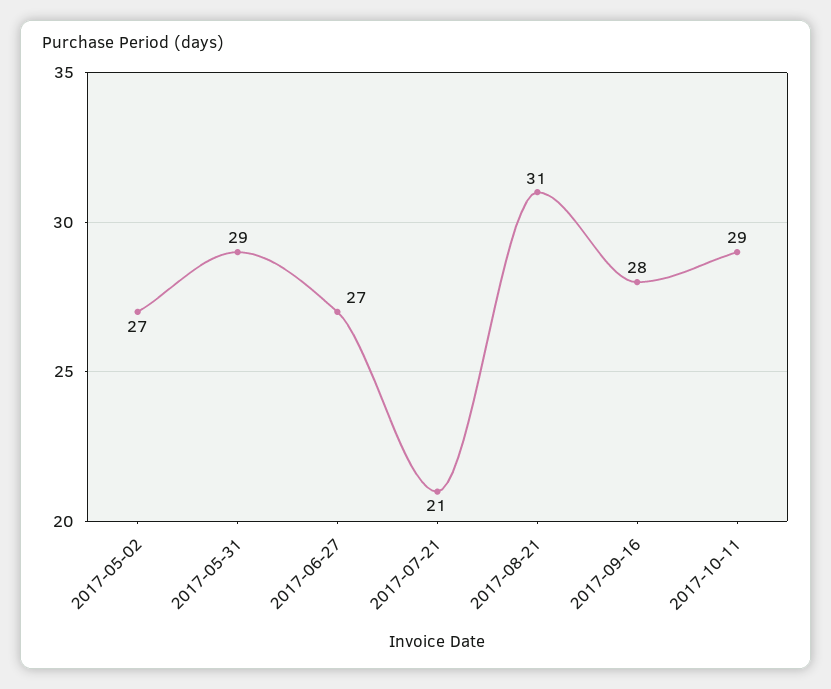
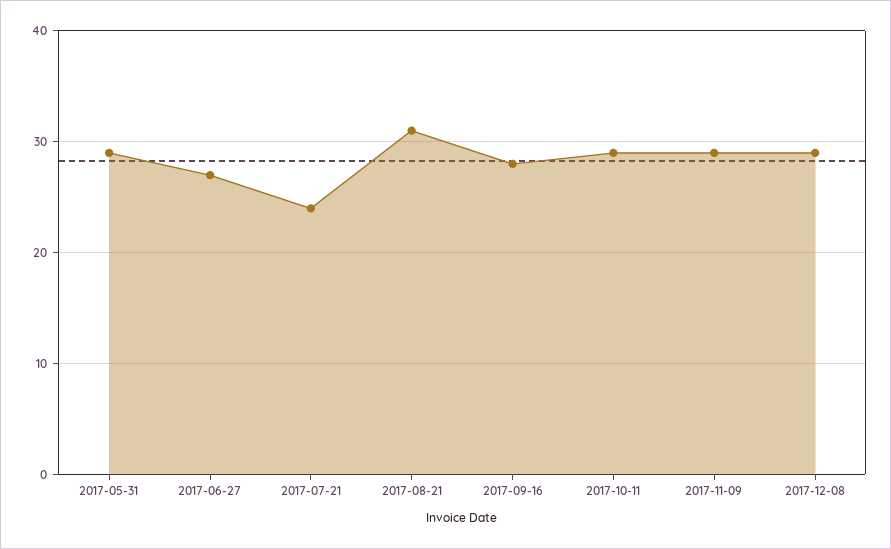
2017-05-02: 27 -> none
2017-07-21: 21 -> 24
2017-11-09: none -> 29
2017-12-08: none -> 29

